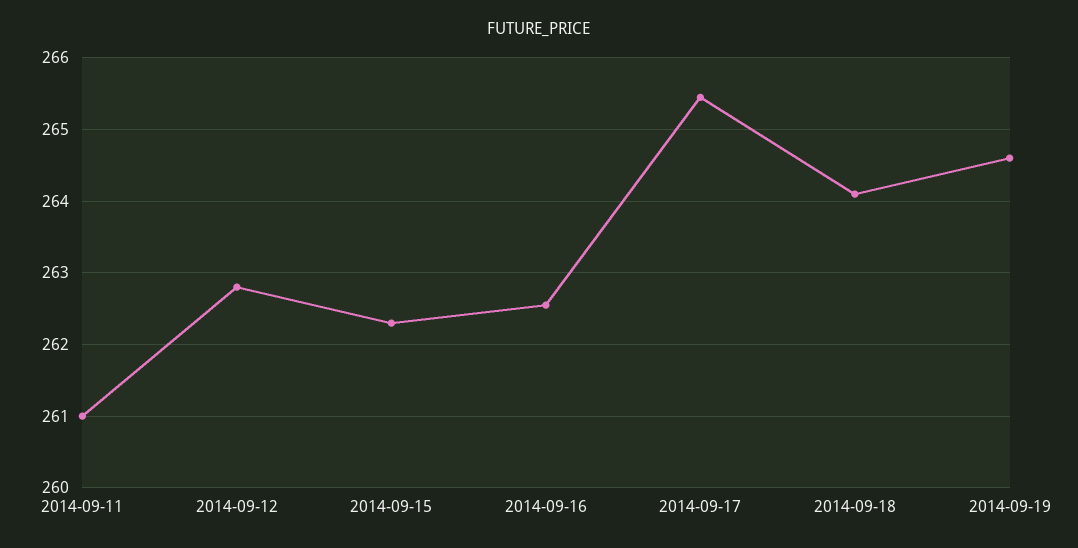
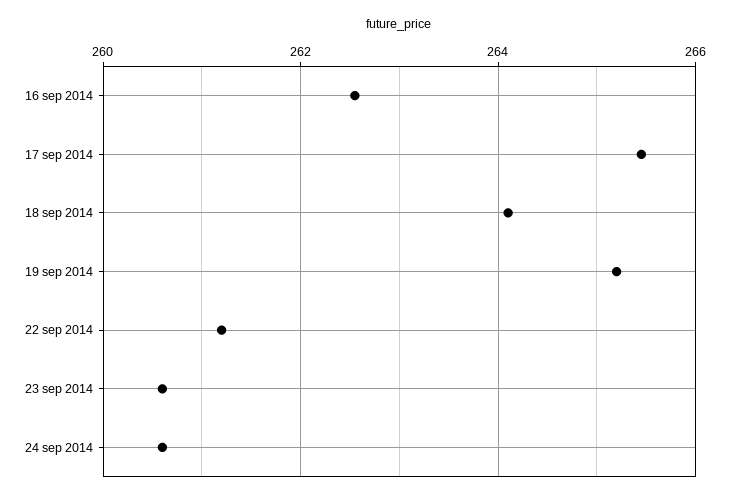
2014-09-11: 261 -> none
2014-09-12: 262.8 -> none
2014-09-15: 262.3 -> none
2014-09-19: 264.6 -> 265.2
22 sep 2014: none -> 261.2
23 sep 2014: none -> 260.6
24 sep 2014: none -> 260.6

